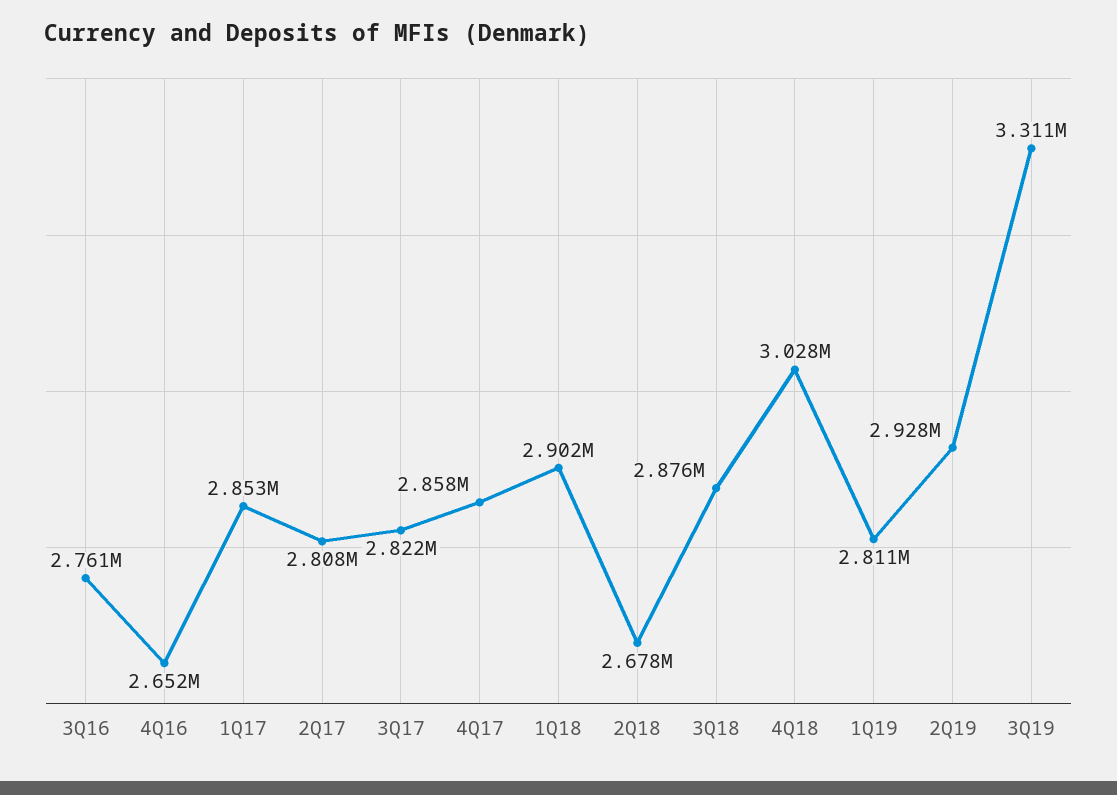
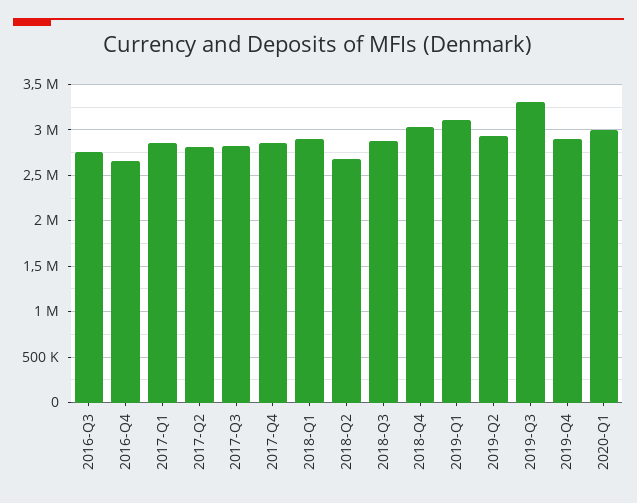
1Q19: 2811000 -> 3100000
2019-Q4: none -> 2900000
2020-Q1: none -> 3000000

